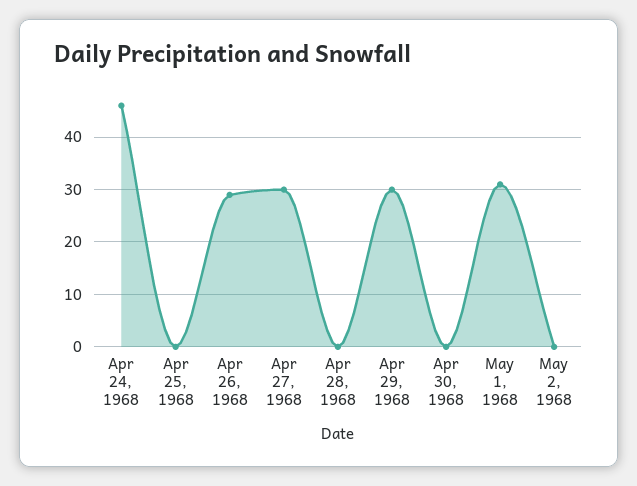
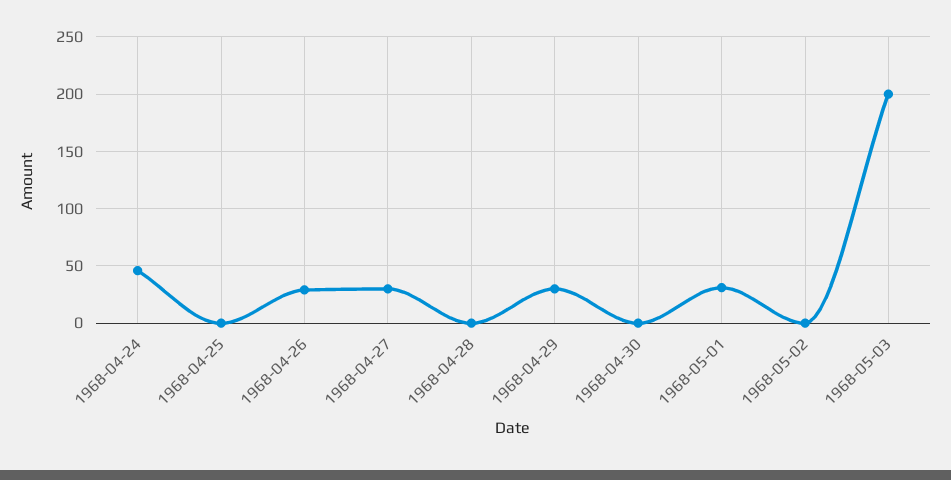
1968-05-03: none -> 200

